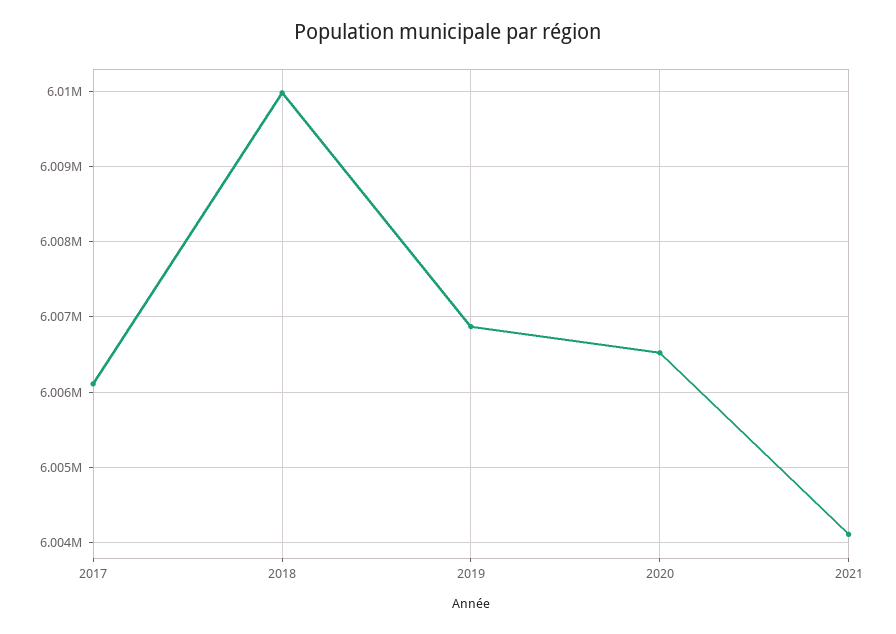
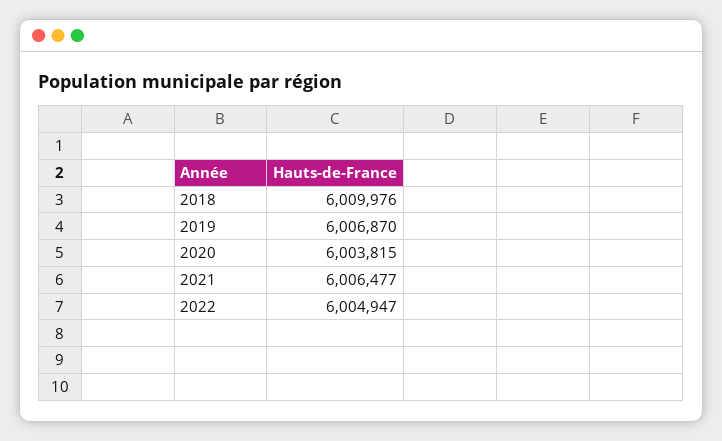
2017: 6006100 -> none
2020: 6006500 -> 6003815
2021: 6004100 -> 6006477
2022: none -> 6004947

